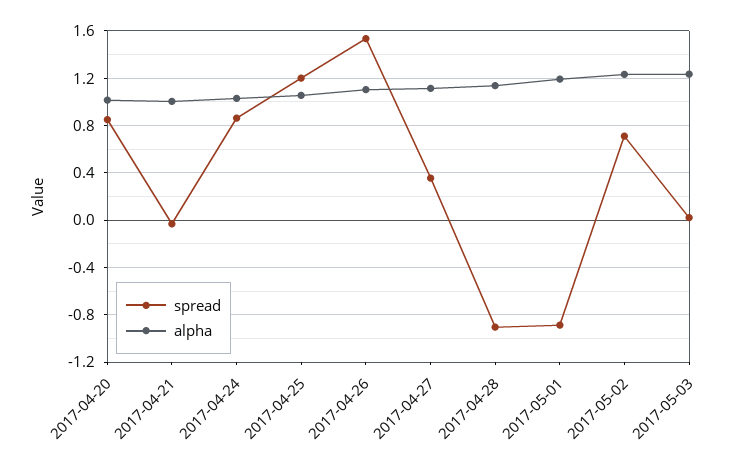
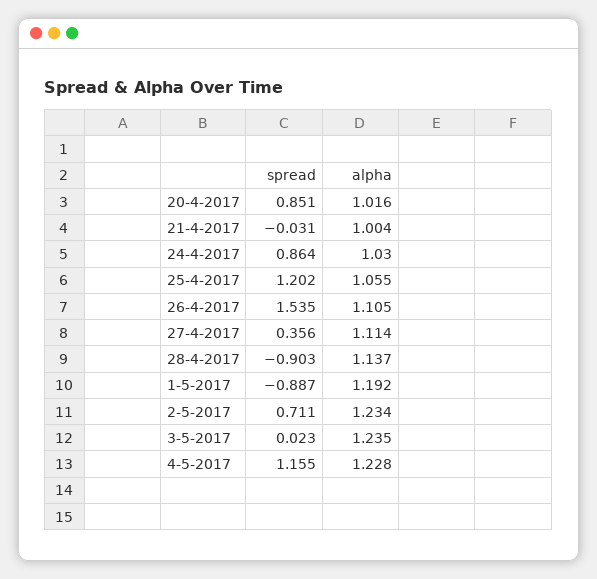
spread, 4-5-2017: none -> 1.155
alpha, 4-5-2017: none -> 1.228

